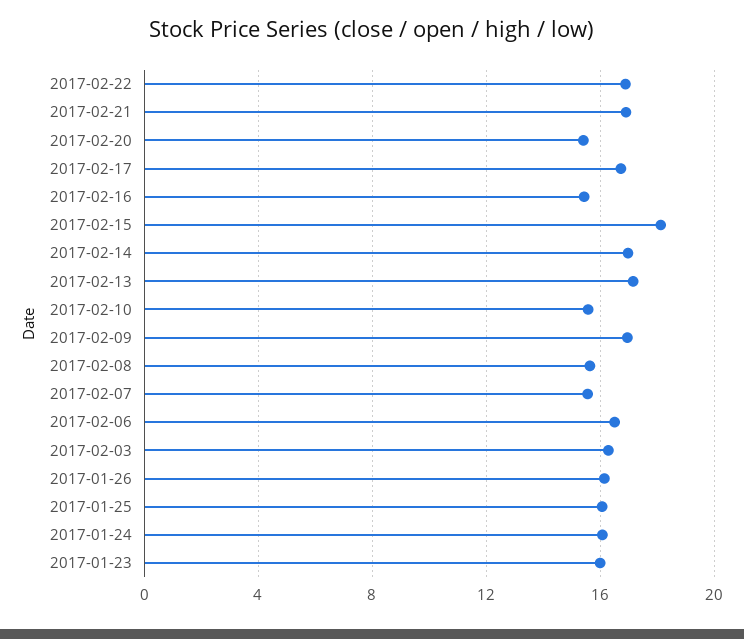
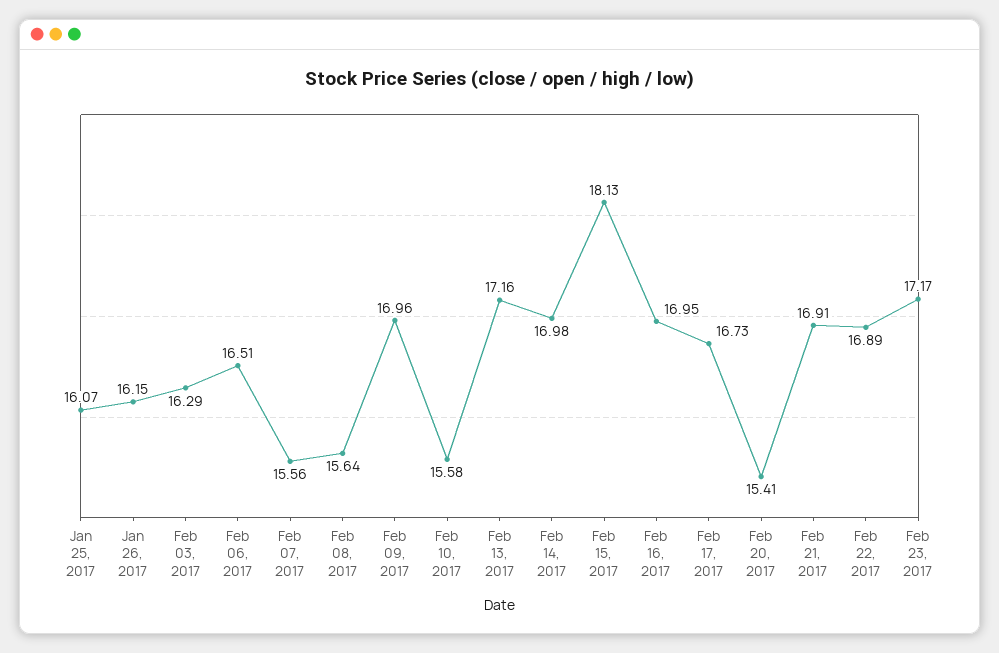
2017-02-16: 15.5 -> 16.95
2017-01-24: 16 -> none
2017-01-23: 16 -> none
Feb 23, 2017: none -> 17.17

